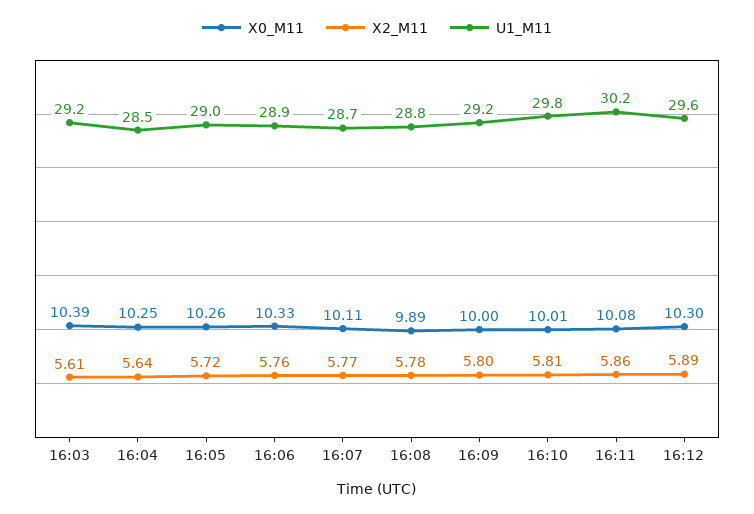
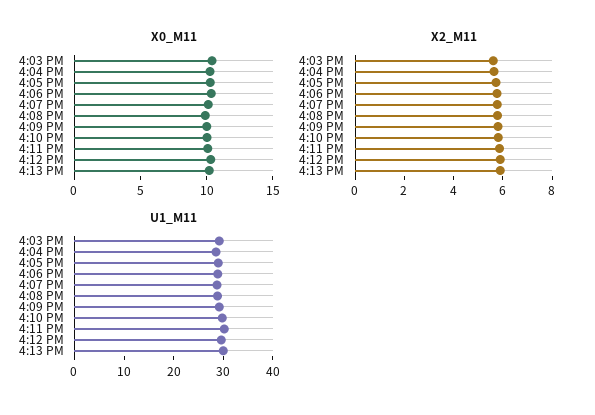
X0_M11, 4:13 PM: none -> 10
X2_M11, 4:13 PM: none -> 6
U1_M11, 4:13 PM: none -> 30

